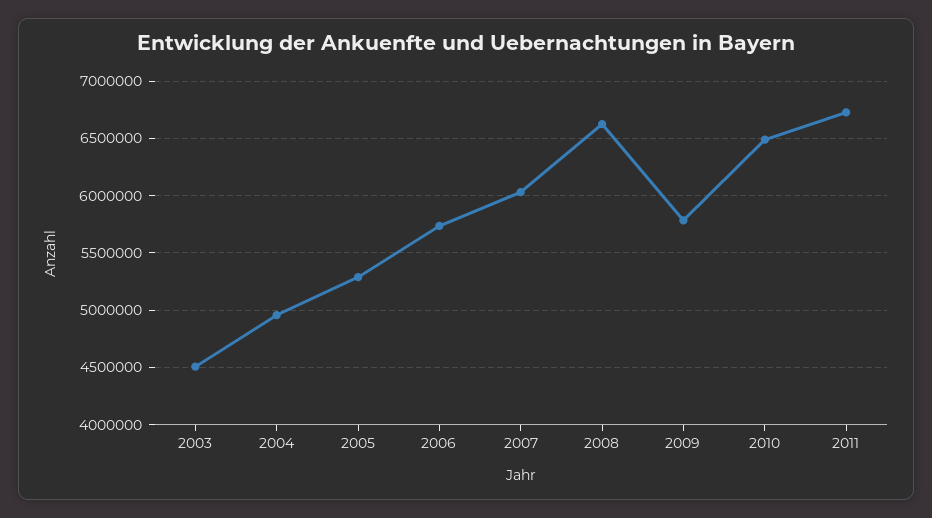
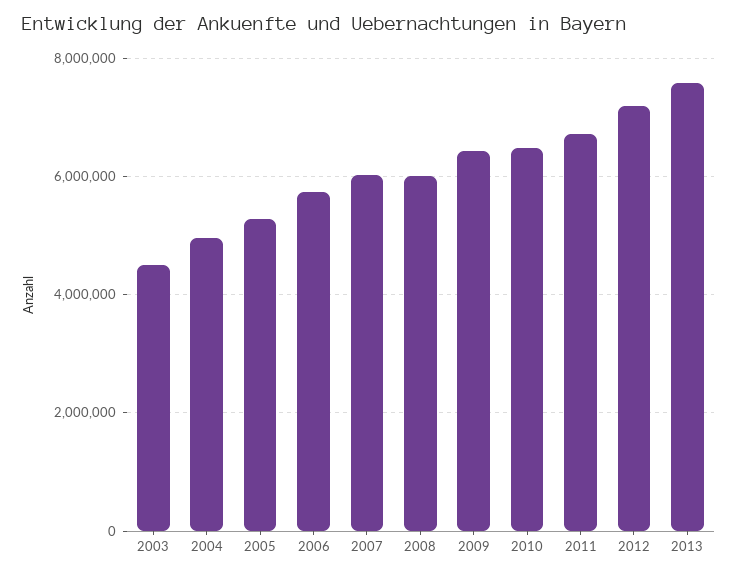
2008: 6600000 -> 6000000
2009: 5800000 -> 6400000
2012: none -> 7200000
2013: none -> 7600000

